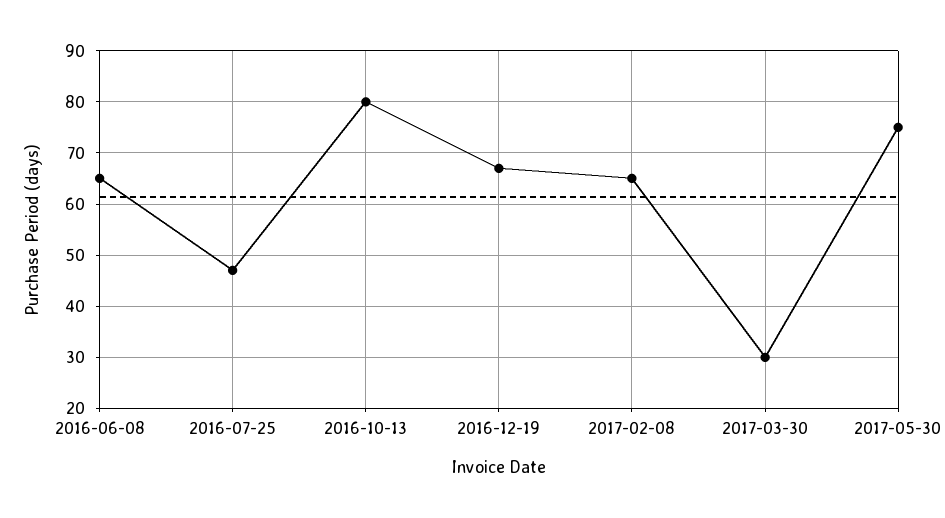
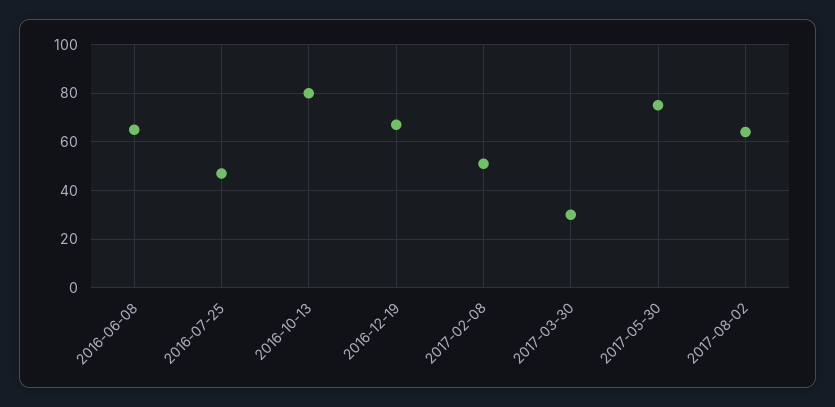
2017-02-08: 65 -> 50
2017-08-02: none -> 65

